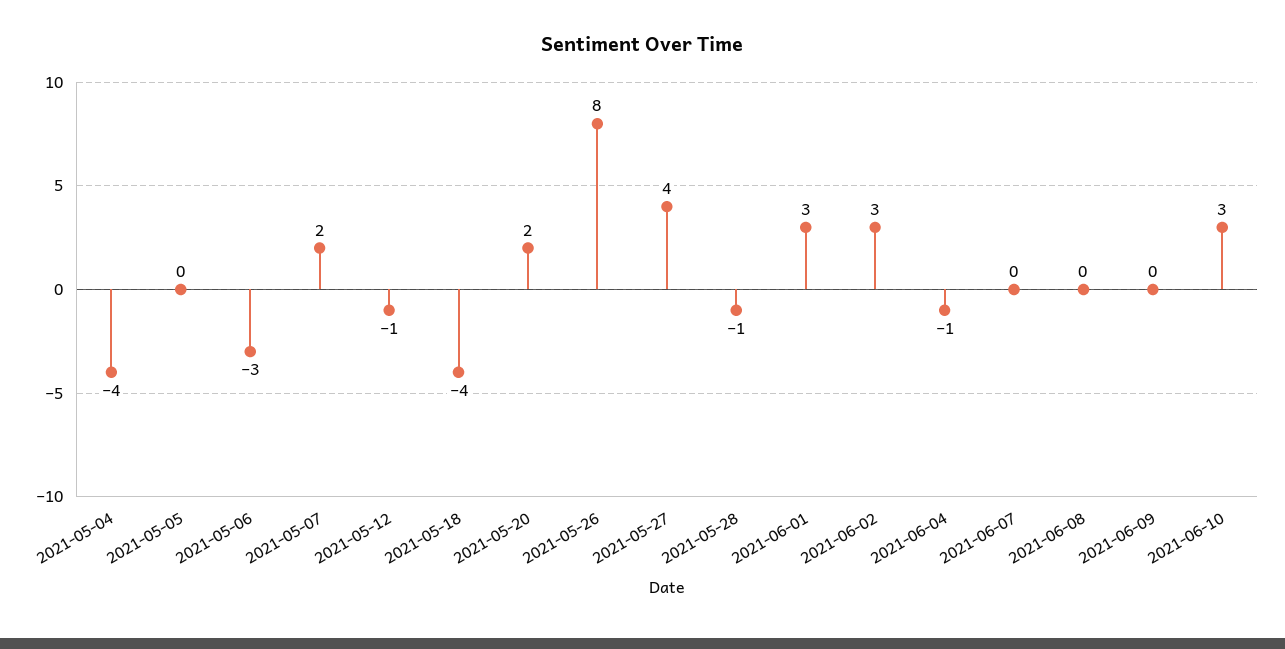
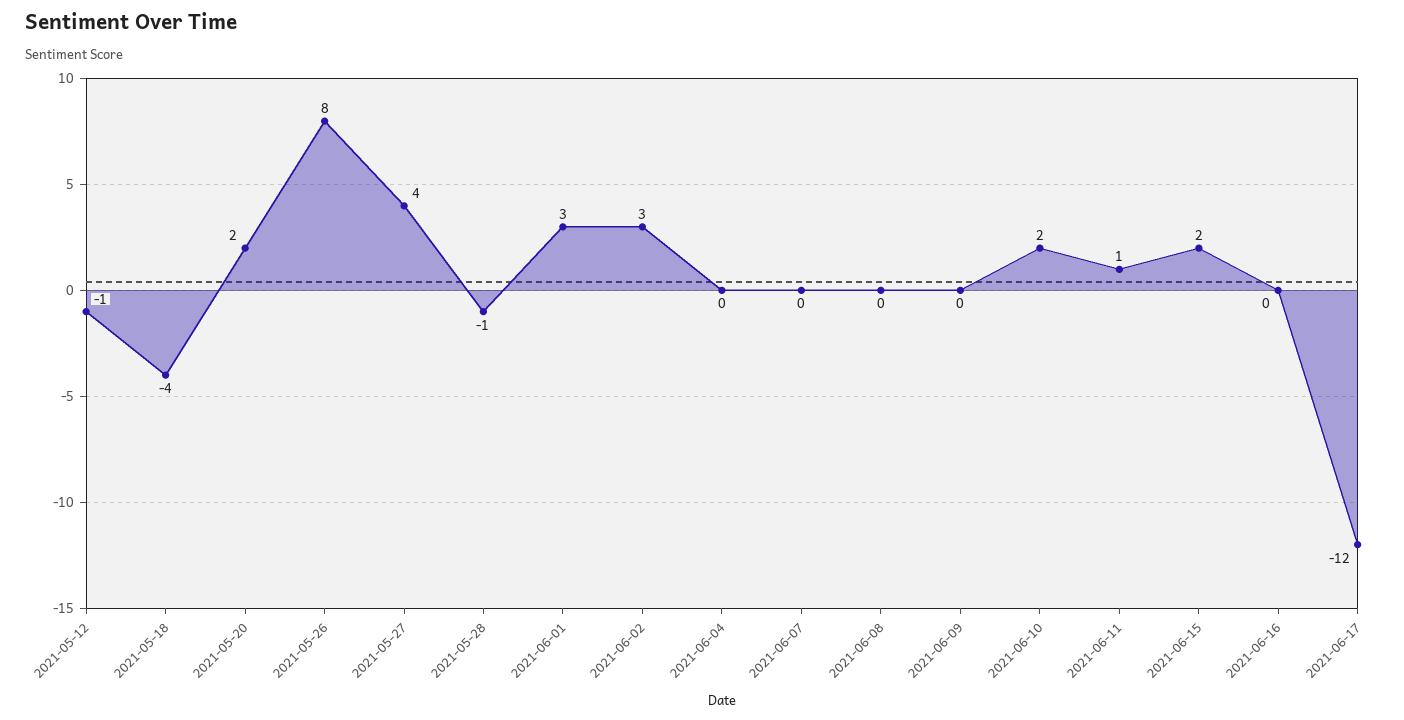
2021-05-04: -4 -> none
2021-05-05: 0 -> none
2021-05-06: -3 -> none
2021-05-07: 2 -> none
2021-06-04: -1 -> 0
2021-06-10: 3 -> 2
2021-06-11: none -> 1
2021-06-15: none -> 2
2021-06-16: none -> 0
2021-06-17: none -> -12

